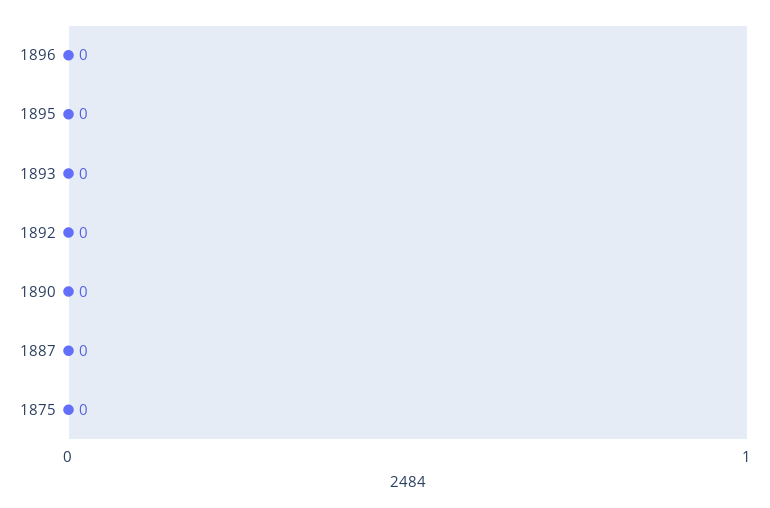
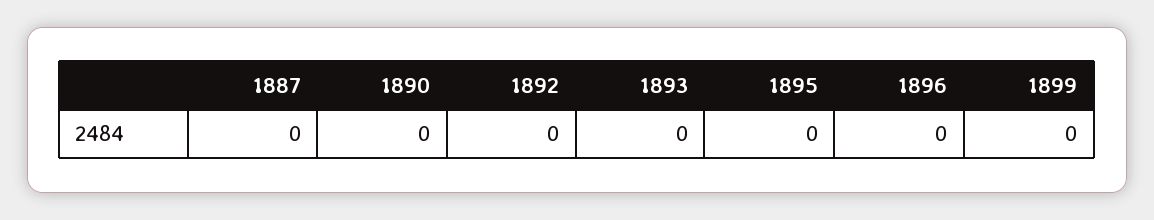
1875: 0 -> none
1899: none -> 0

